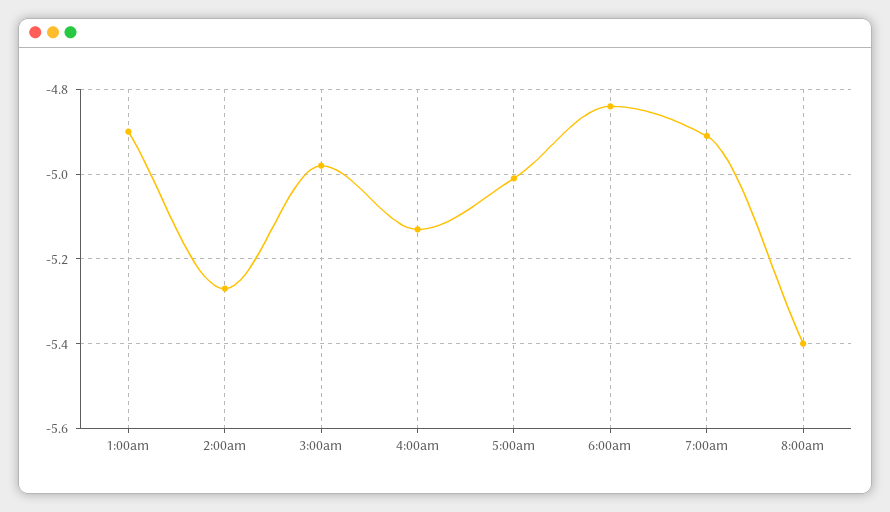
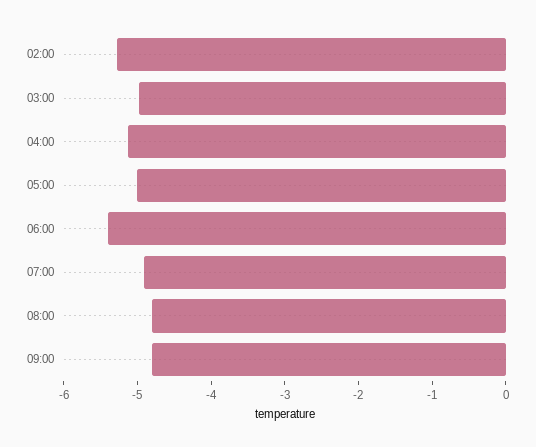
1:00am: -4.9 -> none
6:00am: -4.85 -> -5.4
8:00am: -5.4 -> -4.8
09:00: none -> -4.8

